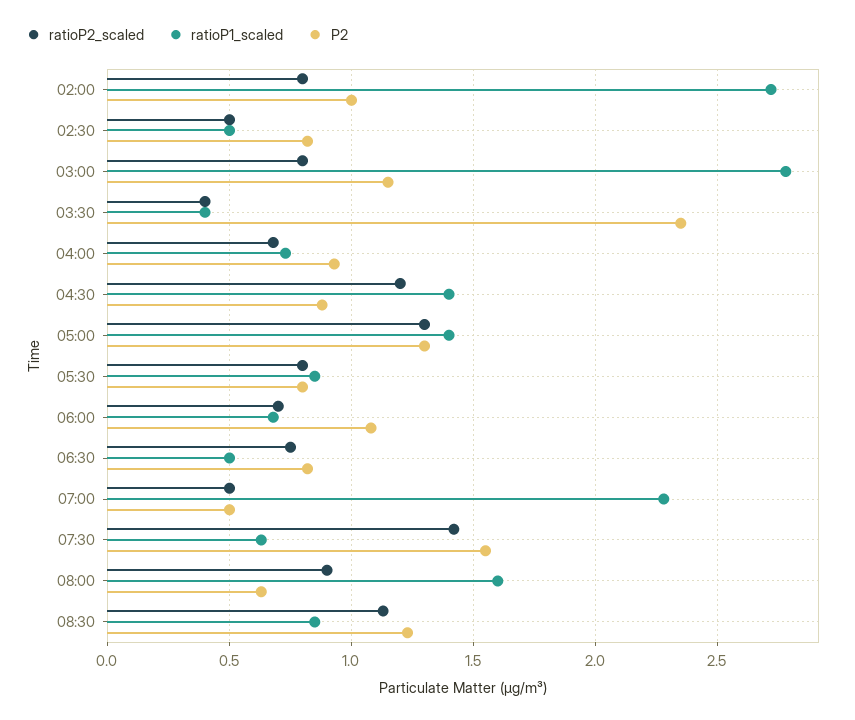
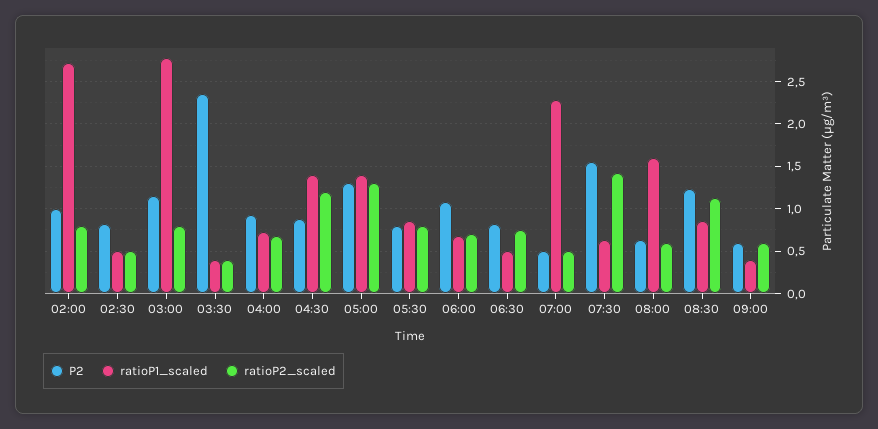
ratioP2_scaled, 08:00: 0.9 -> 0.6
P2, 09:00: none -> 0.6
ratioP1_scaled, 09:00: none -> 0.4
ratioP2_scaled, 09:00: none -> 0.6

